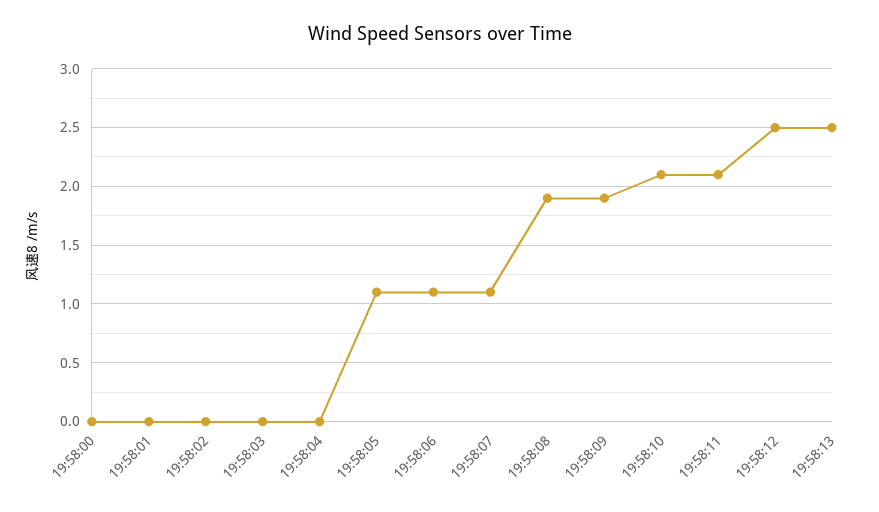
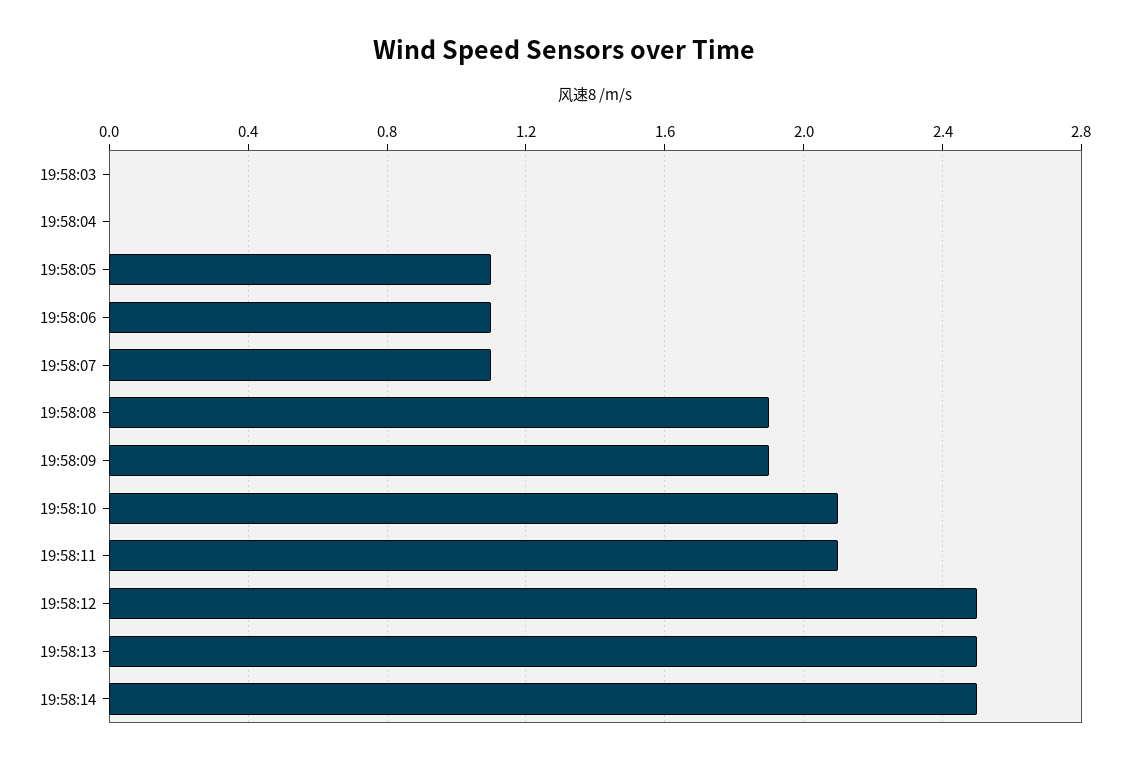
19:58:00: 0 -> none
19:58:01: 0 -> none
19:58:02: 0 -> none
19:58:14: none -> 2.5

